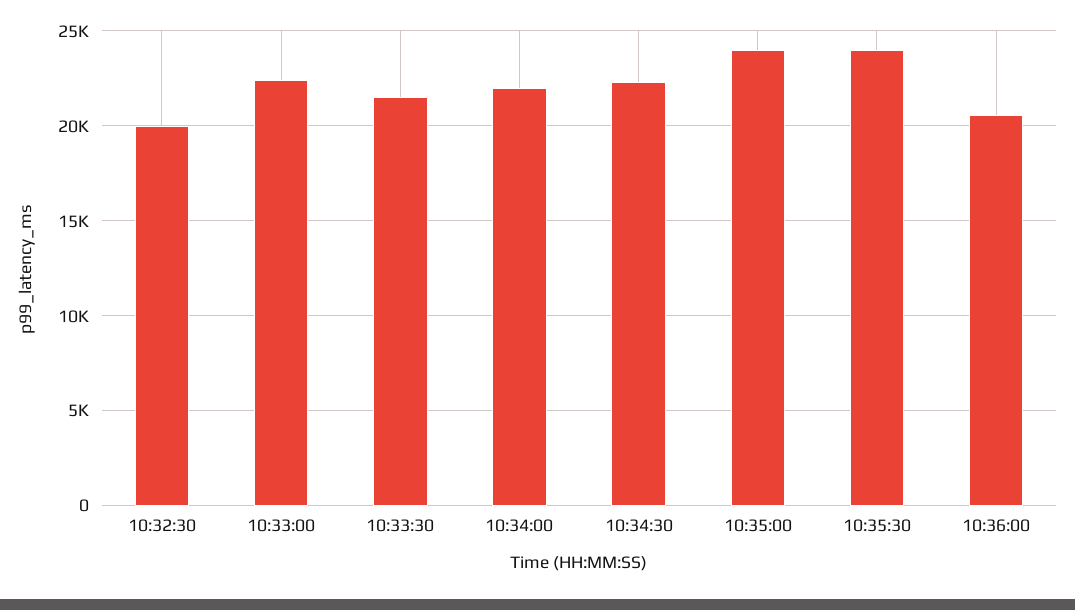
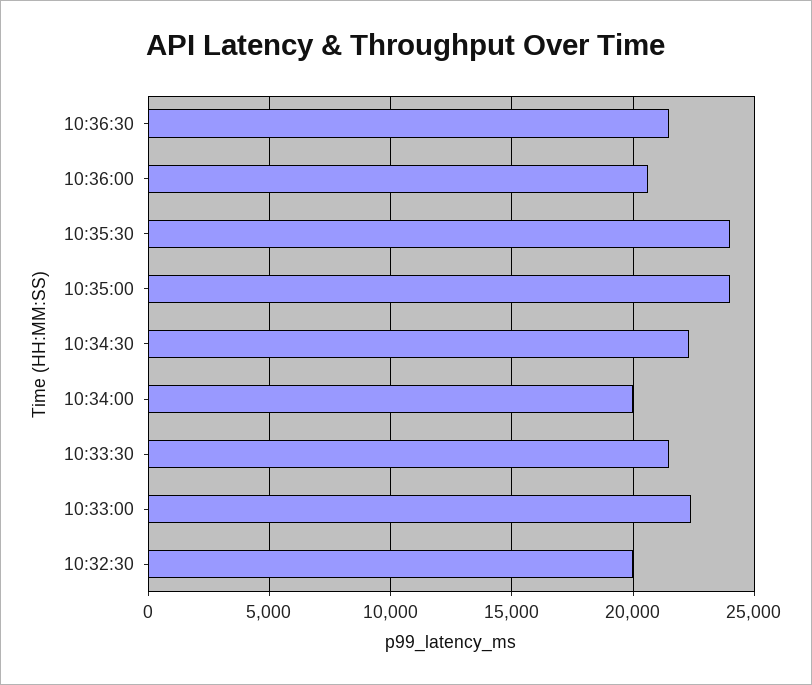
10:34:00: 22000 -> 20000
10:36:30: none -> 21500

